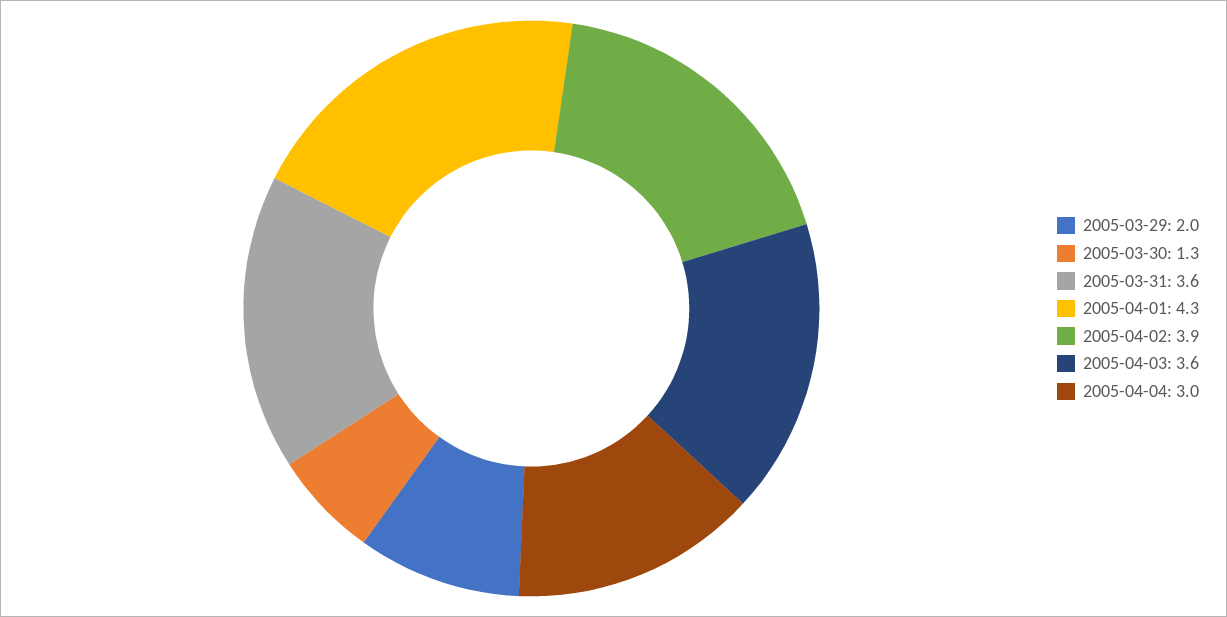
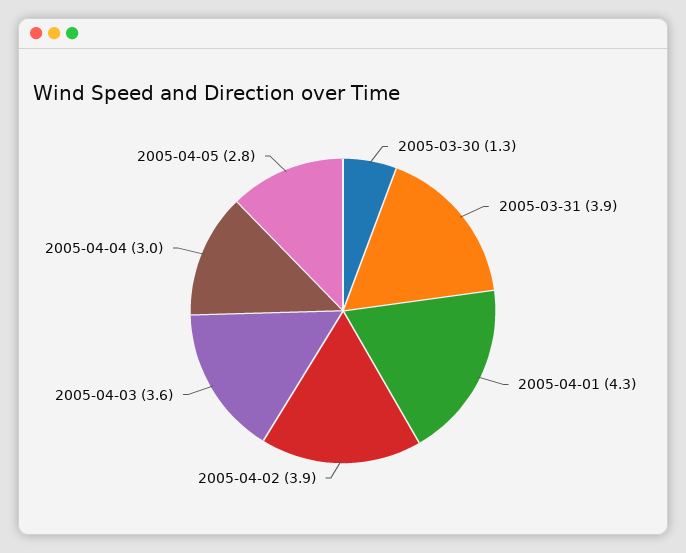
2005-03-29: 2 -> none
2005-03-31: 3.6 -> 3.9
2005-04-05: none -> 2.8

